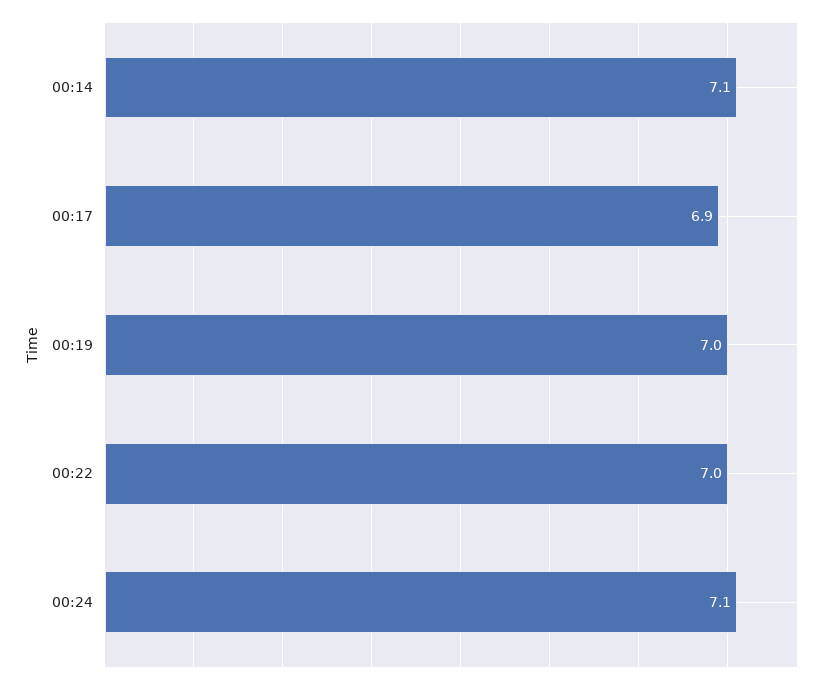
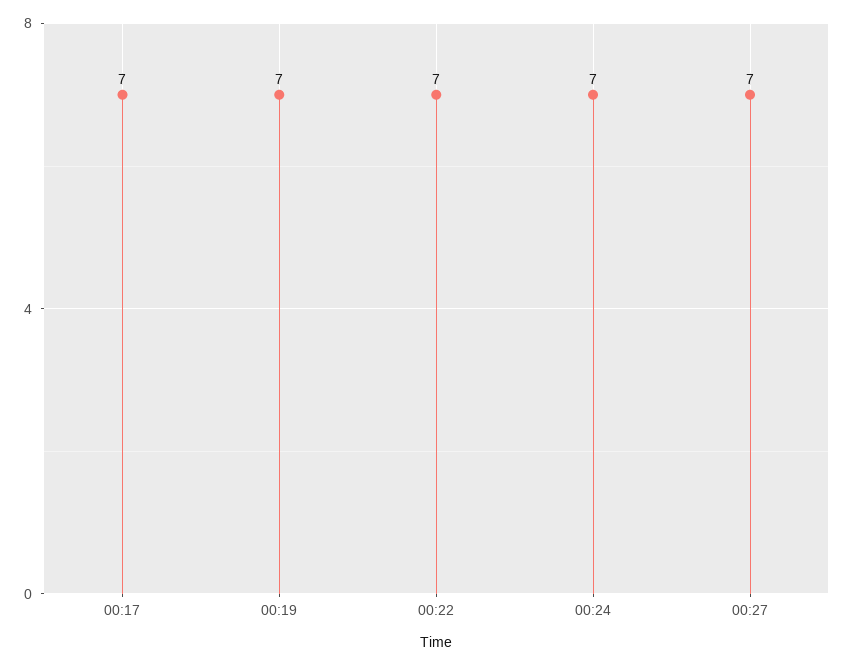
00:14: 7.1 -> none
00:17: 6.9 -> 7
00:24: 7.1 -> 7
00:27: none -> 7

